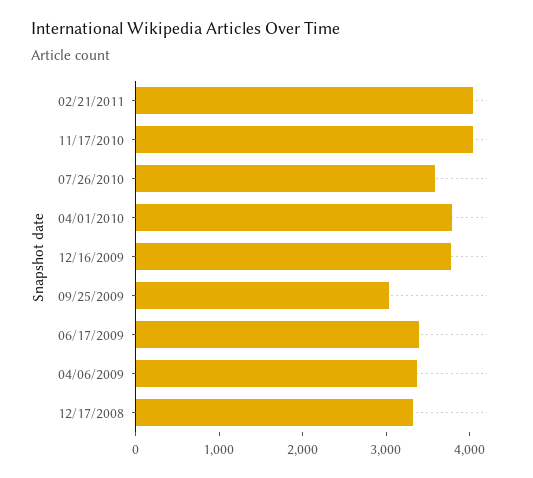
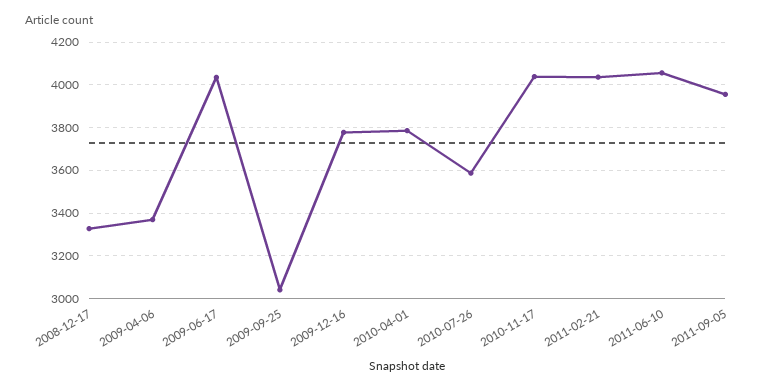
06/17/2009: 3400 -> 4050
2011-06-10: none -> 4050
2011-09-05: none -> 3950

